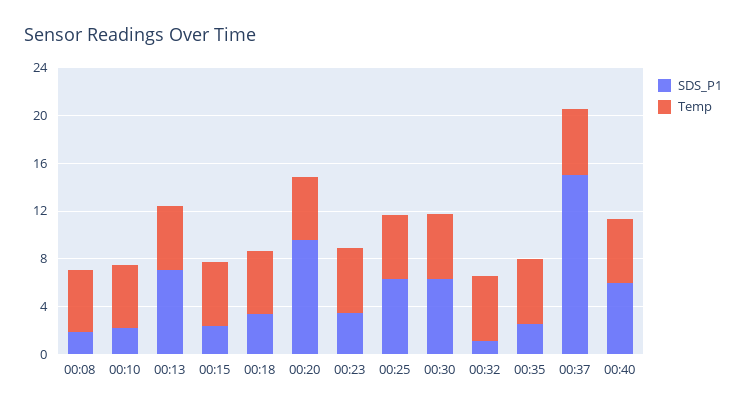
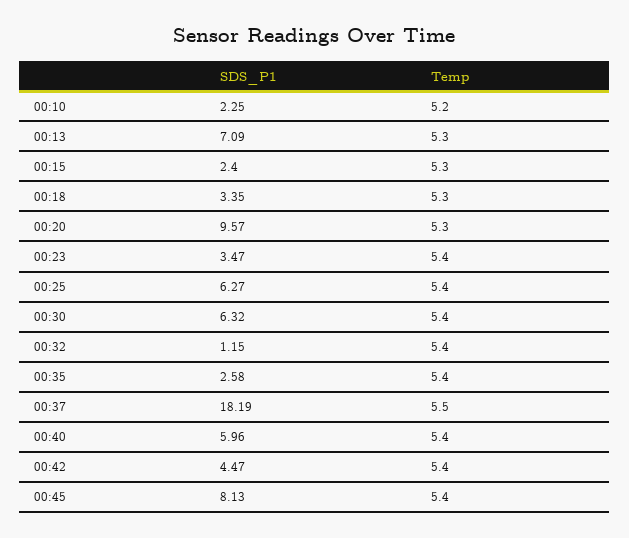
SDS_P1, 00:08: 2 -> none
Temp, 00:08: 5 -> none
SDS_P1, 00:37: 15 -> 18.19
SDS_P1, 00:42: none -> 4.47
Temp, 00:42: none -> 5.4
SDS_P1, 00:45: none -> 8.13
Temp, 00:45: none -> 5.4

